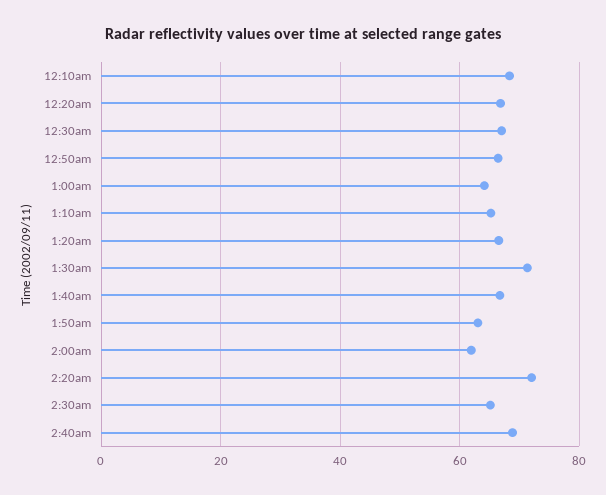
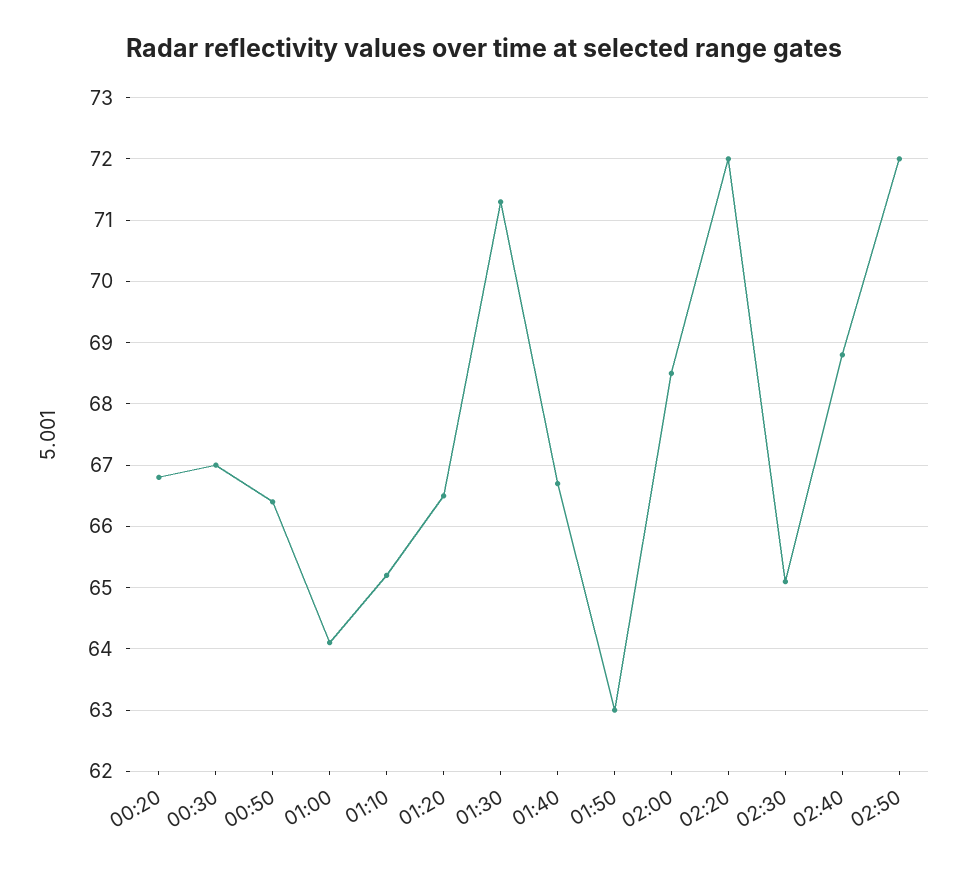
12:10am: 68 -> none
2:00am: 62 -> 68.5
02:50: none -> 72

